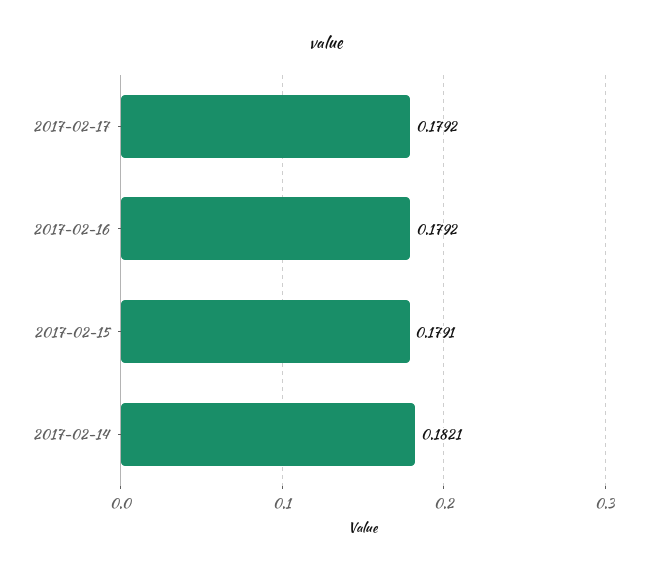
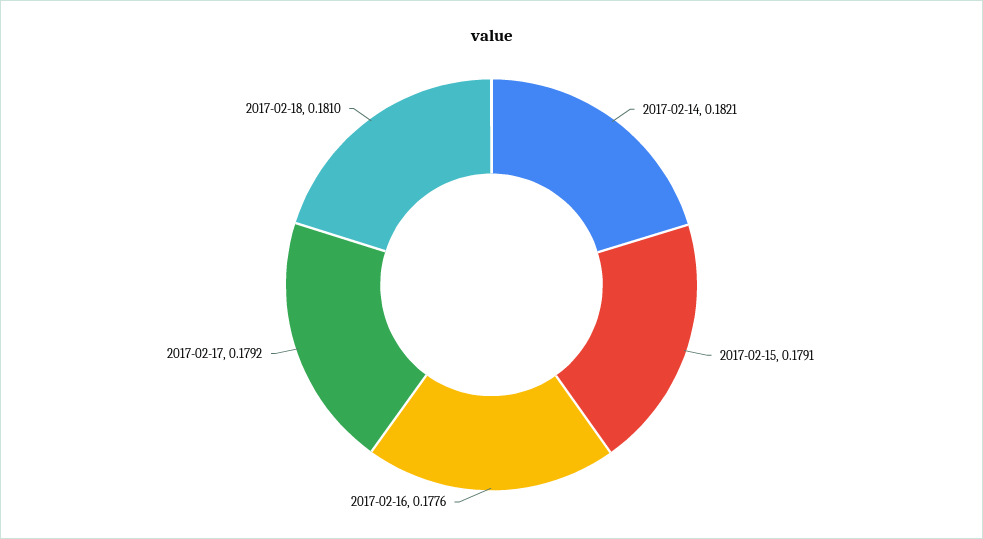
2017-02-16: 0.1792 -> 0.1776
2017-02-18: none -> 0.181

